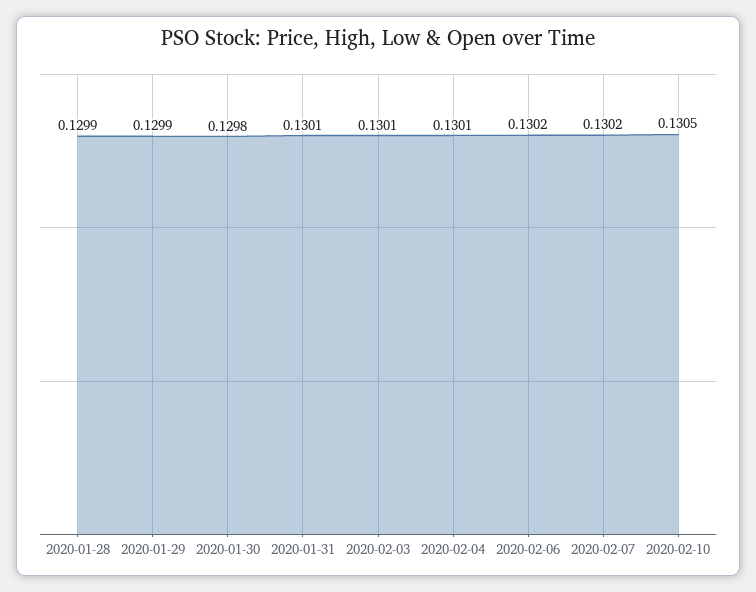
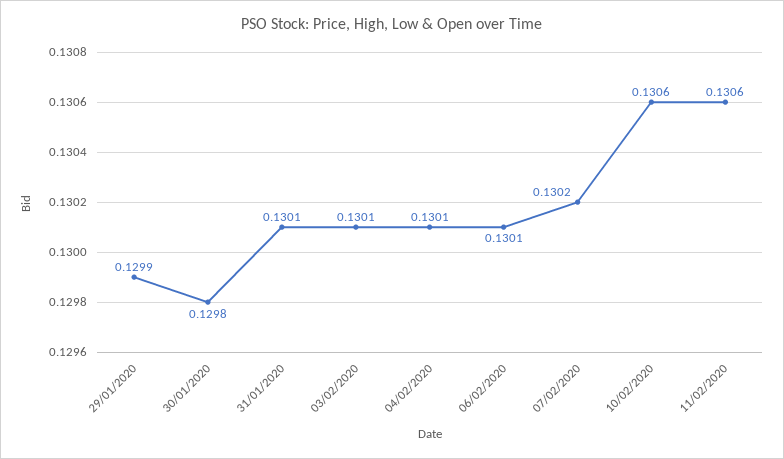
2020-01-28: 0.1299 -> none
2020-02-06: 0.1302 -> 0.1301
2020-02-10: 0.1305 -> 0.1306
11/02/2020: none -> 0.1306

